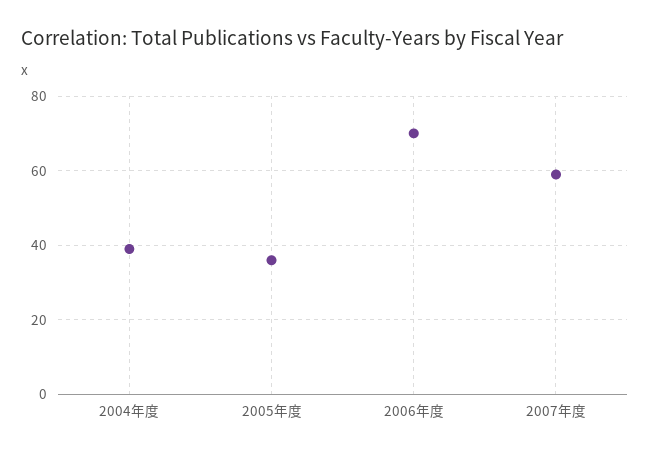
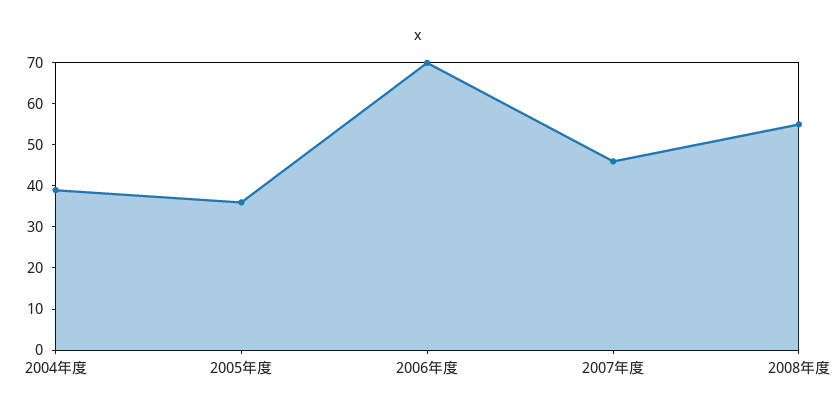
2007年度: 60 -> 45
2008年度: none -> 55

